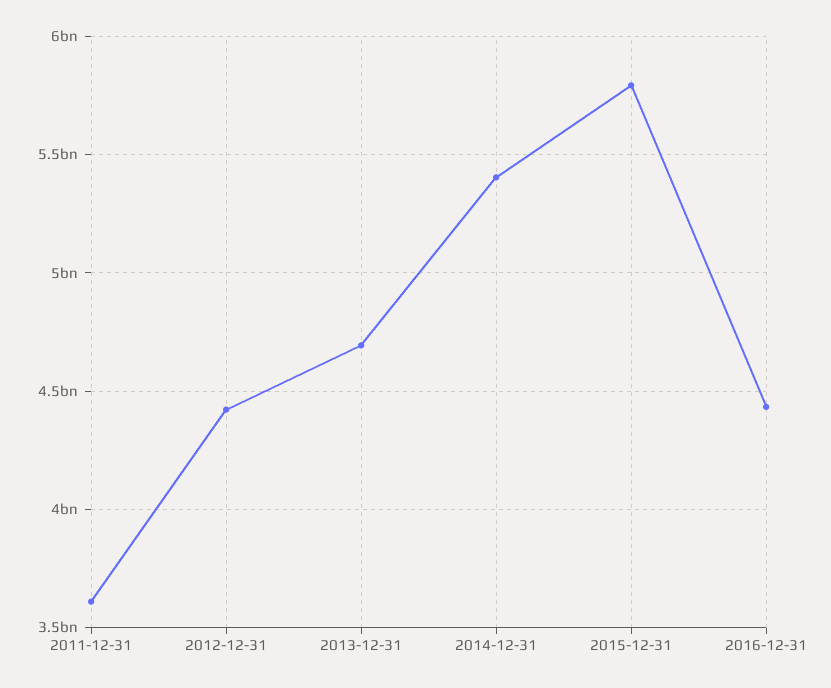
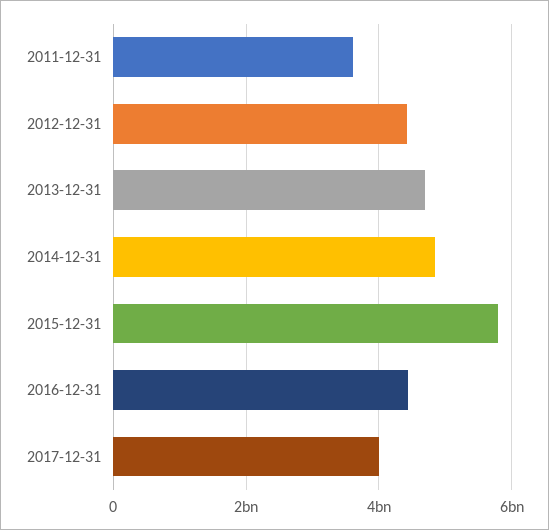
2014-12-31: 5400000000 -> 4800000000
2017-12-31: none -> 4000000000

